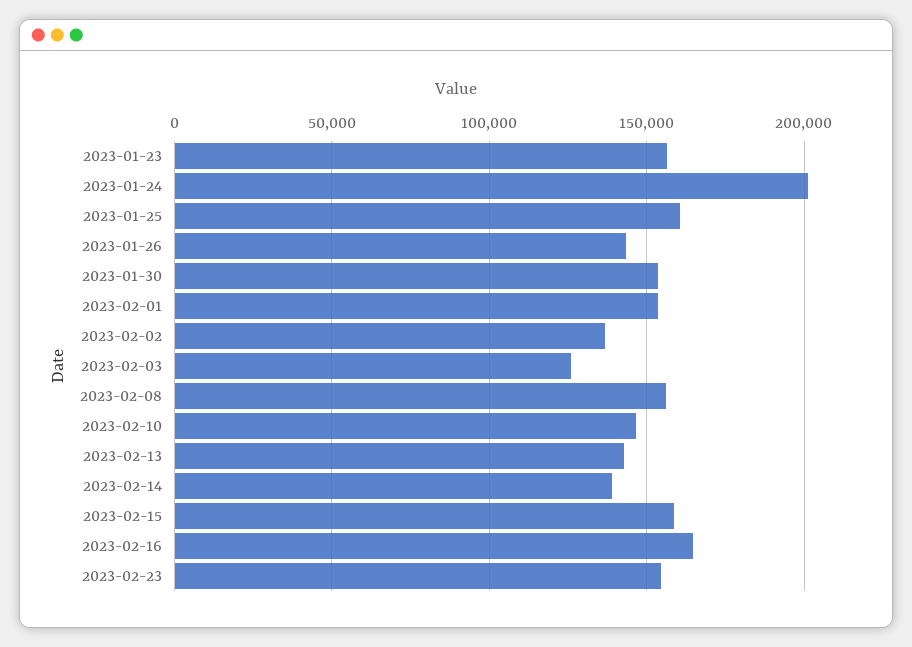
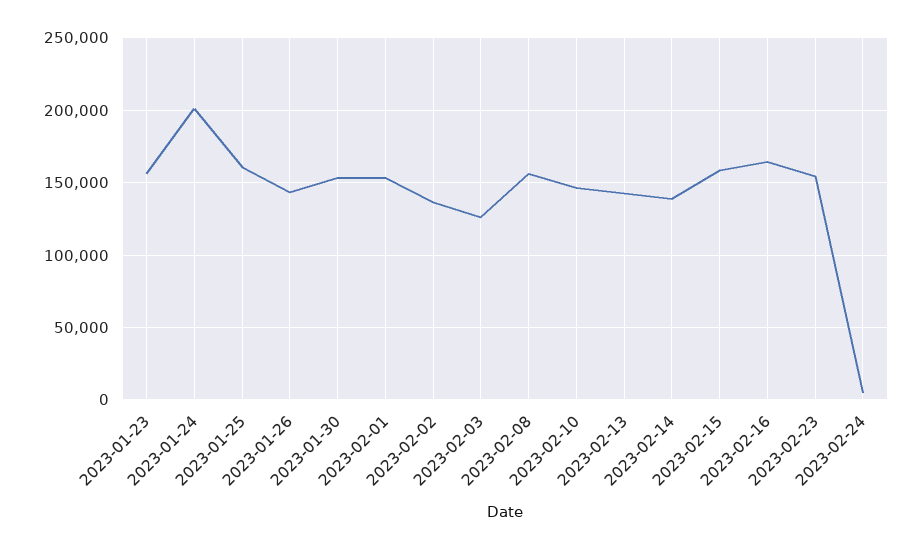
2023-02-24: none -> 5000

